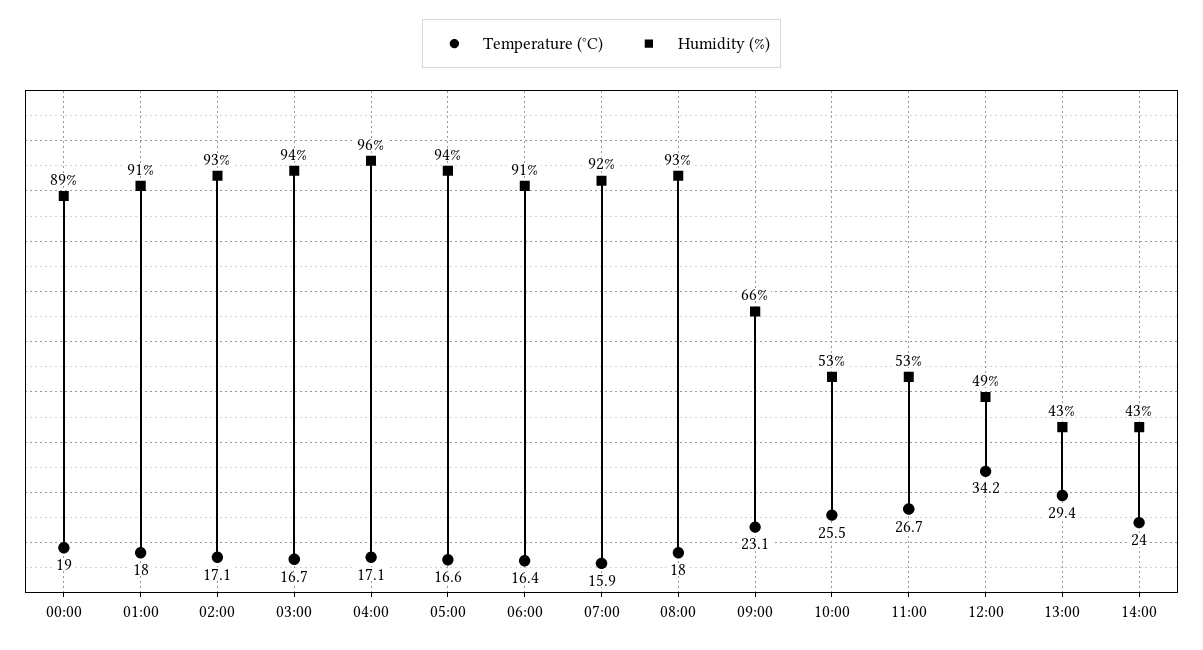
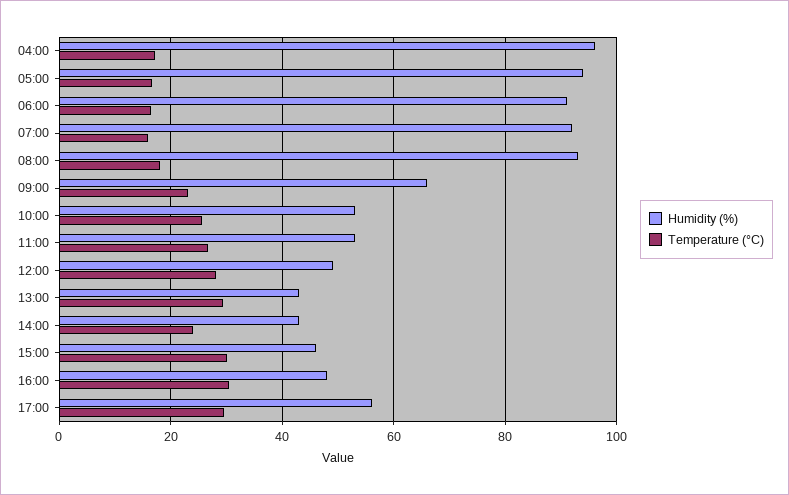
Temperature (°C), 00:00: 19 -> none
Humidity (%), 00:00: 89 -> none
Temperature (°C), 01:00: 18 -> none
Humidity (%), 01:00: 91 -> none
Temperature (°C), 02:00: 17.1 -> none
Humidity (%), 02:00: 93 -> none
Temperature (°C), 03:00: 16.7 -> none
Humidity (%), 03:00: 94 -> none
Temperature (°C), 12:00: 34.2 -> 28
Humidity (%), 15:00: none -> 46
Temperature (°C), 15:00: none -> 30
Humidity (%), 16:00: none -> 48
Temperature (°C), 16:00: none -> 30
Humidity (%), 17:00: none -> 56
Temperature (°C), 17:00: none -> 30

